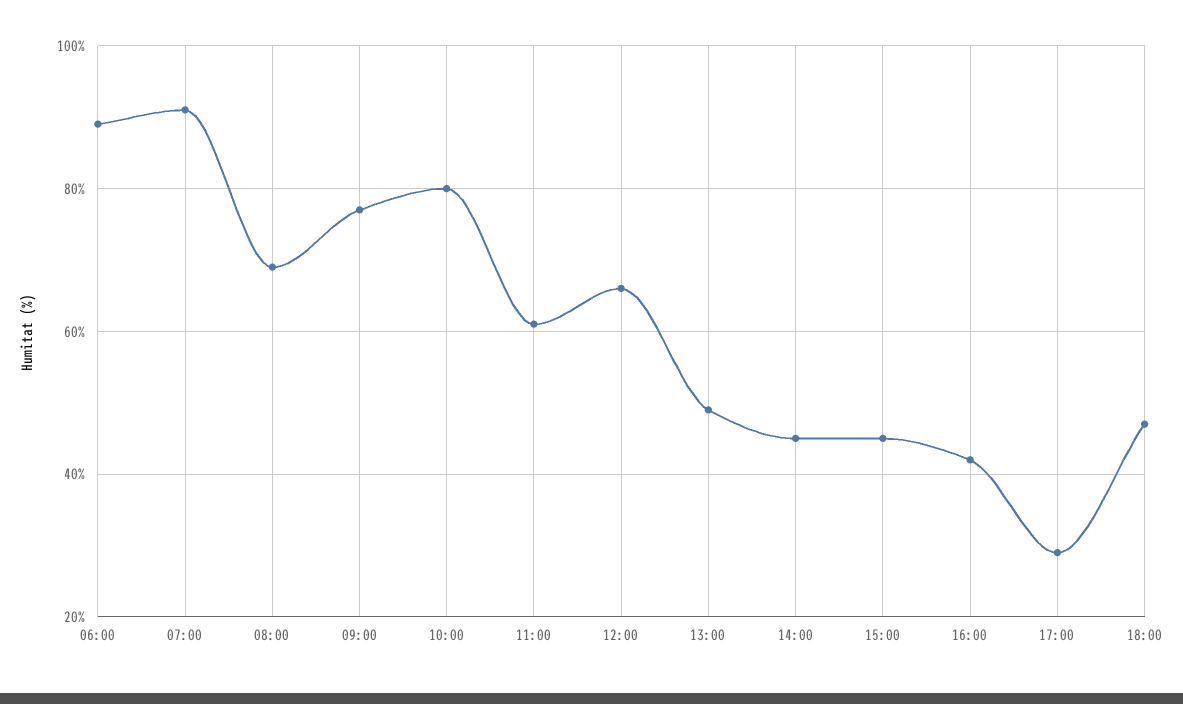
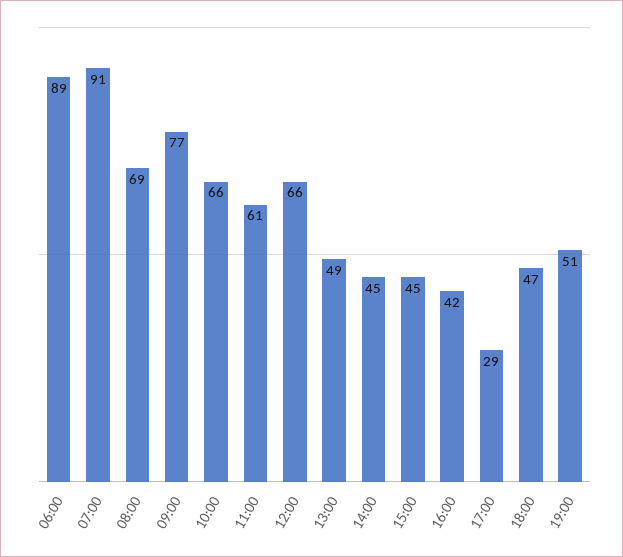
10:00: 80 -> 66
19:00: none -> 51

